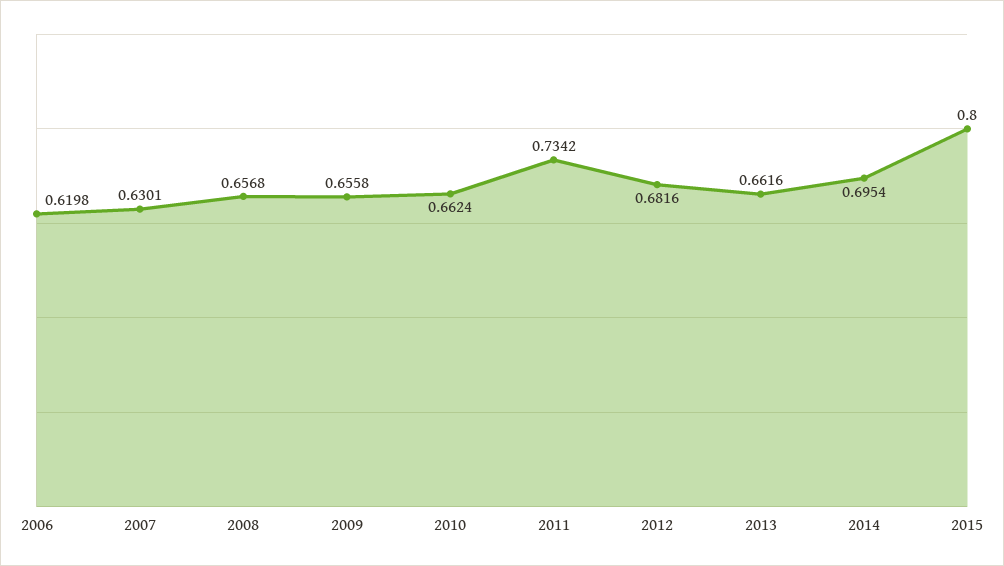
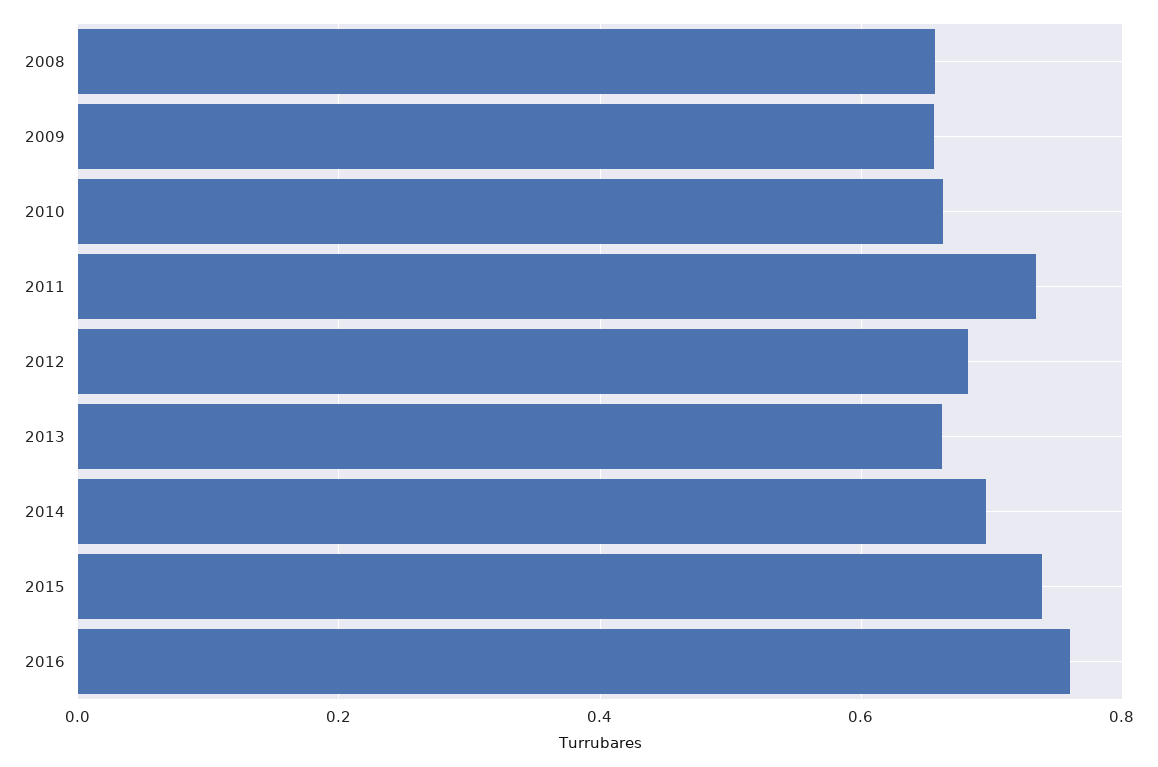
2006: 0.6198 -> none
2007: 0.6301 -> none
2015: 0.8 -> 0.74
2016: none -> 0.76

